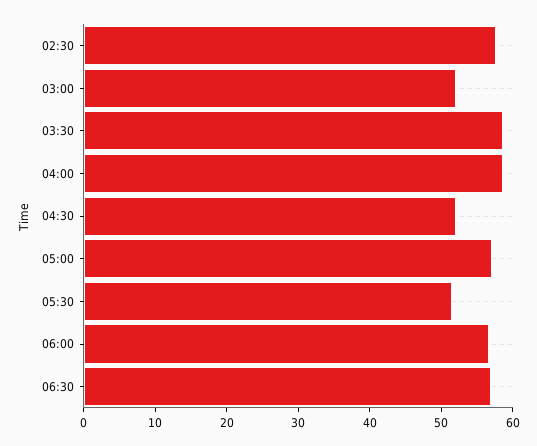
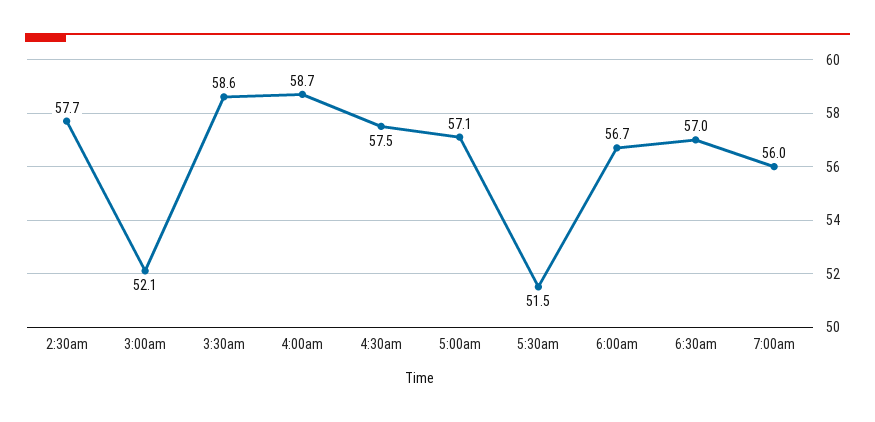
04:30: 52 -> 57.5
7:00am: none -> 56

